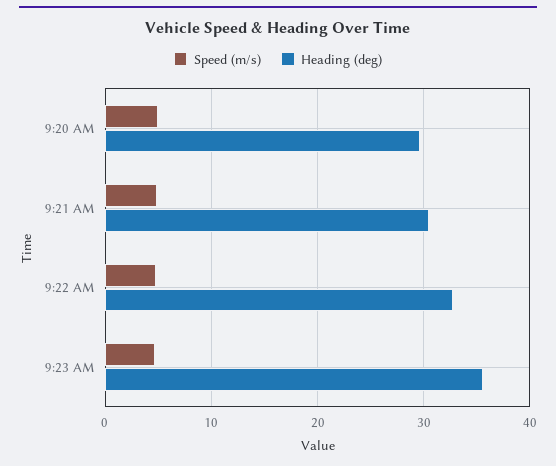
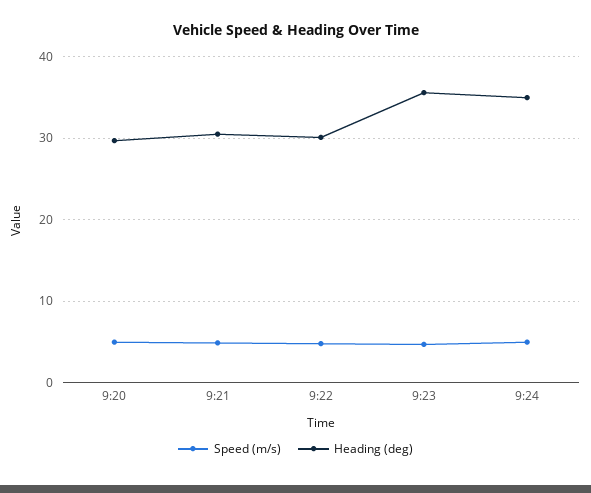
Heading (deg), 9:22 AM: 33 -> 30
Speed (m/s), 9:24: none -> 5
Heading (deg), 9:24: none -> 35

